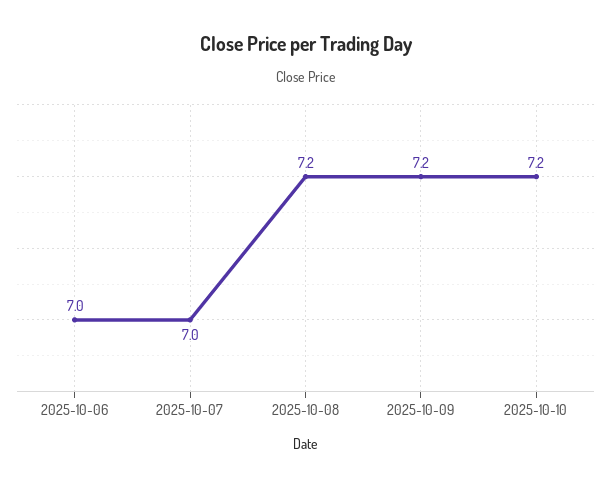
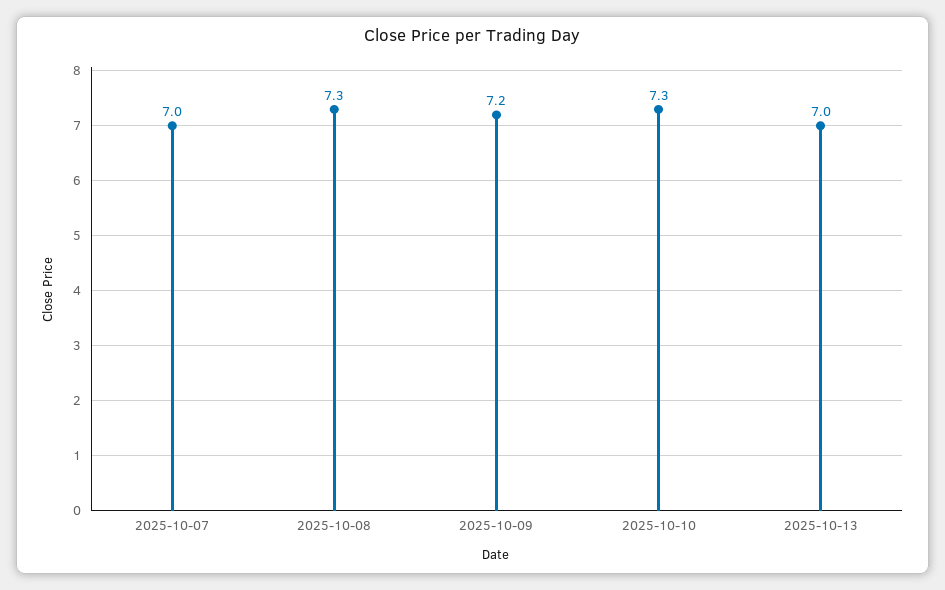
2025-10-06: 7 -> none
2025-10-08: 7.2 -> 7.3
2025-10-10: 7.2 -> 7.3
2025-10-13: none -> 7

